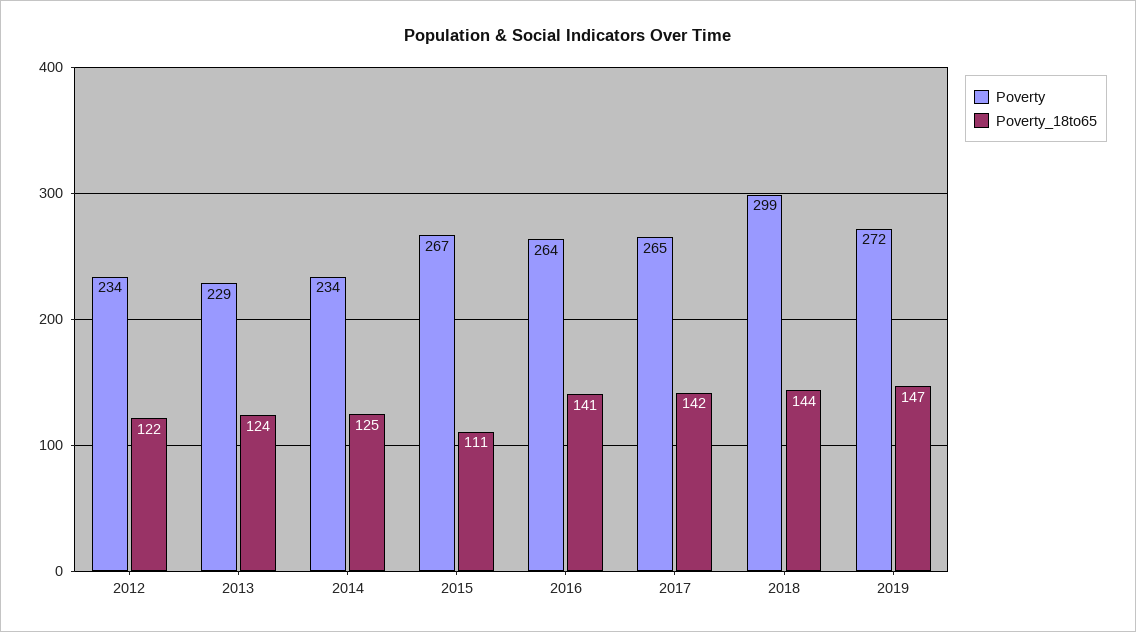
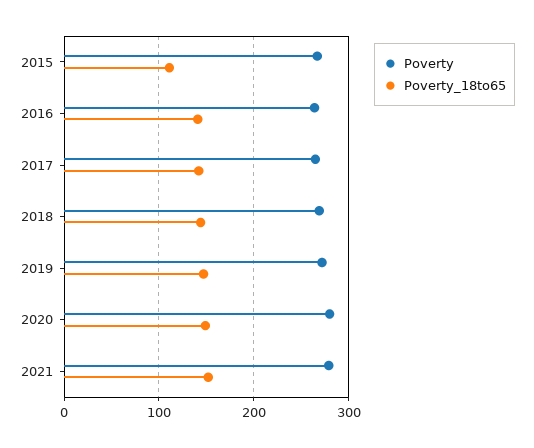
Poverty, 2012: 234 -> none
Poverty_18to65, 2012: 122 -> none
Poverty, 2013: 229 -> none
Poverty_18to65, 2013: 124 -> none
Poverty, 2014: 234 -> none
Poverty_18to65, 2014: 125 -> none
Poverty, 2018: 299 -> 270
Poverty, 2020: none -> 280
Poverty_18to65, 2020: none -> 150
Poverty, 2021: none -> 280
Poverty_18to65, 2021: none -> 150

